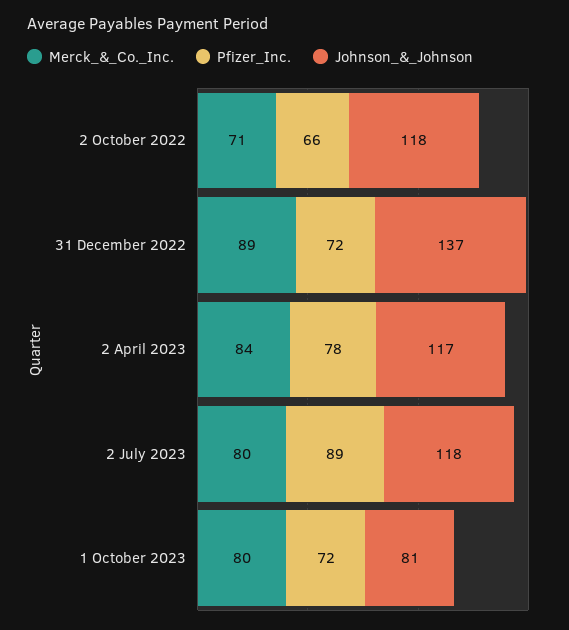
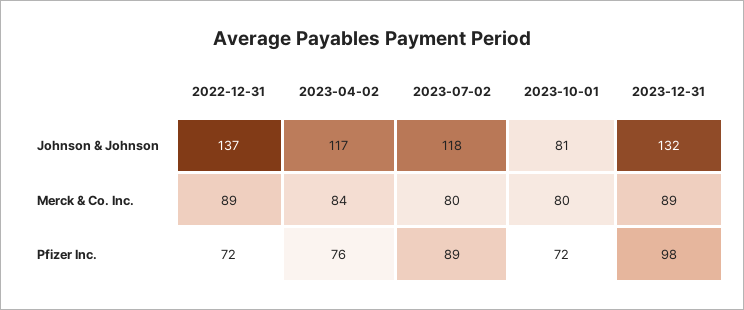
Merck_&_Co._Inc., 2 October 2022: 71 -> none
Pfizer_Inc., 2 October 2022: 66 -> none
Johnson_&_Johnson, 2 October 2022: 118 -> none
Pfizer_Inc., 2 April 2023: 78 -> 76
Johnson_&_Johnson, 2023-12-31: none -> 132
Merck_&_Co._Inc., 2023-12-31: none -> 89
Pfizer_Inc., 2023-12-31: none -> 98

